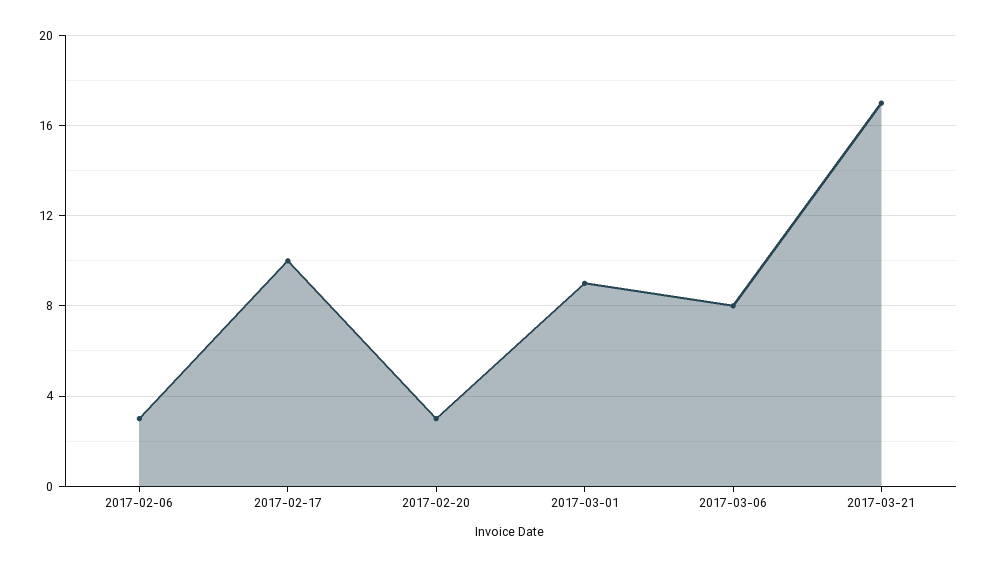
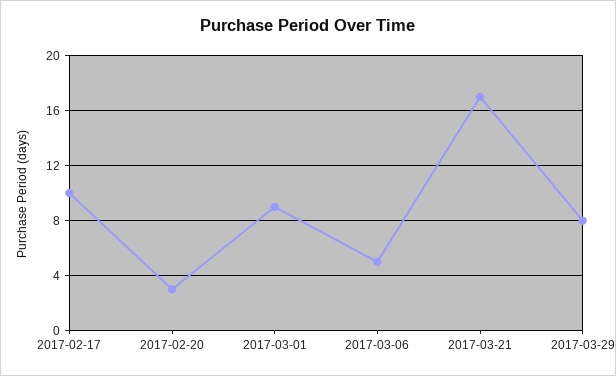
2017-02-06: 3 -> none
2017-03-06: 8 -> 5
2017-03-29: none -> 8

